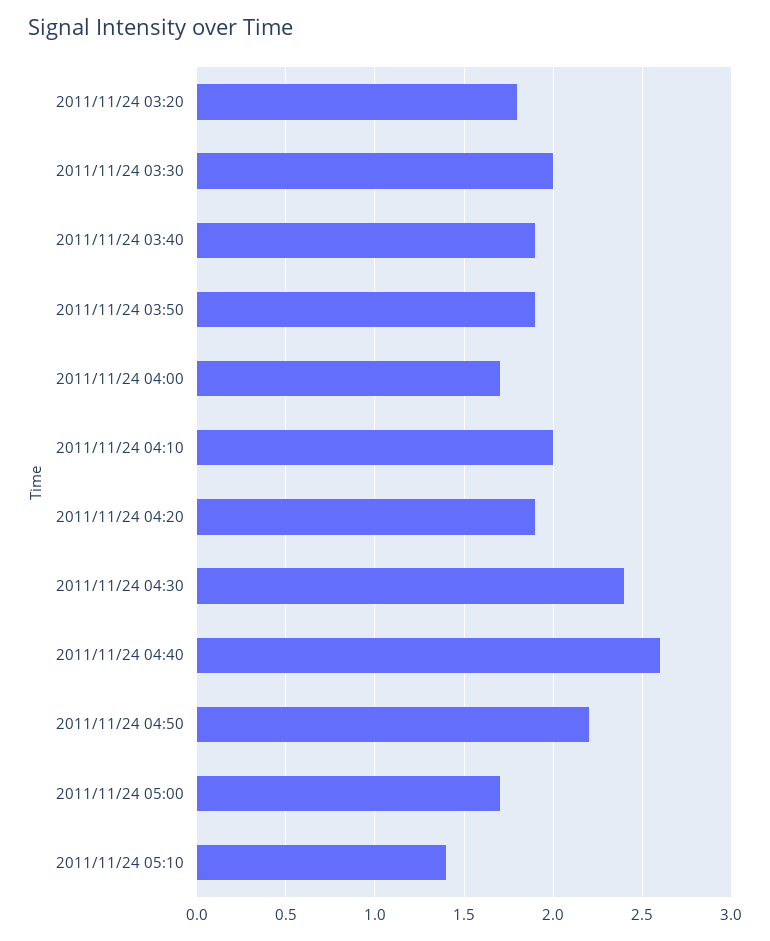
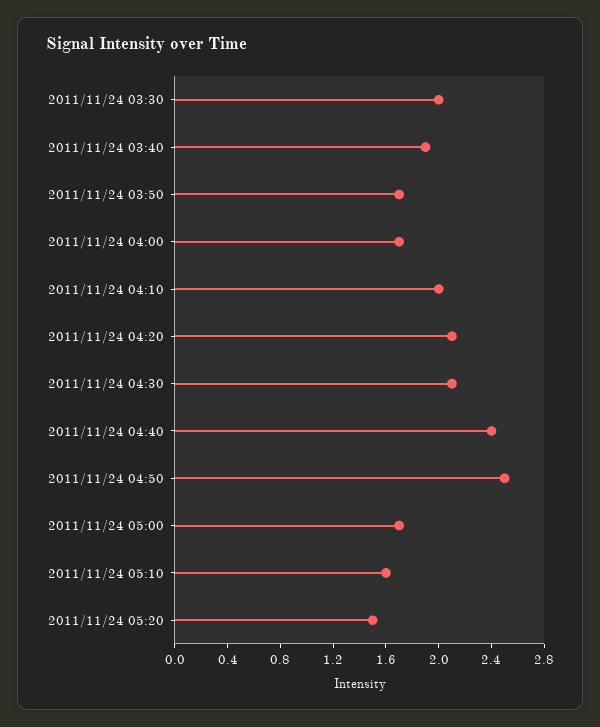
2011/11/24 03:20: 1.8 -> none
2011/11/24 03:50: 1.9 -> 1.7
2011/11/24 04:20: 1.9 -> 2.1
2011/11/24 04:30: 2.4 -> 2.1
2011/11/24 04:40: 2.6 -> 2.4
2011/11/24 04:50: 2.2 -> 2.5
2011/11/24 05:10: 1.4 -> 1.6
2011/11/24 05:20: none -> 1.5

